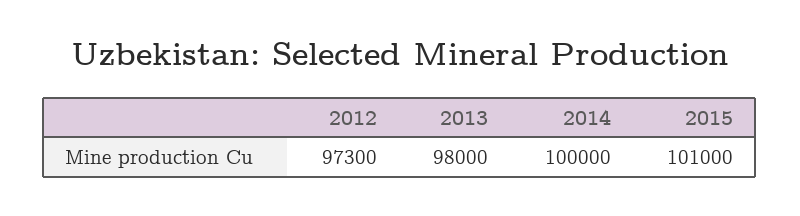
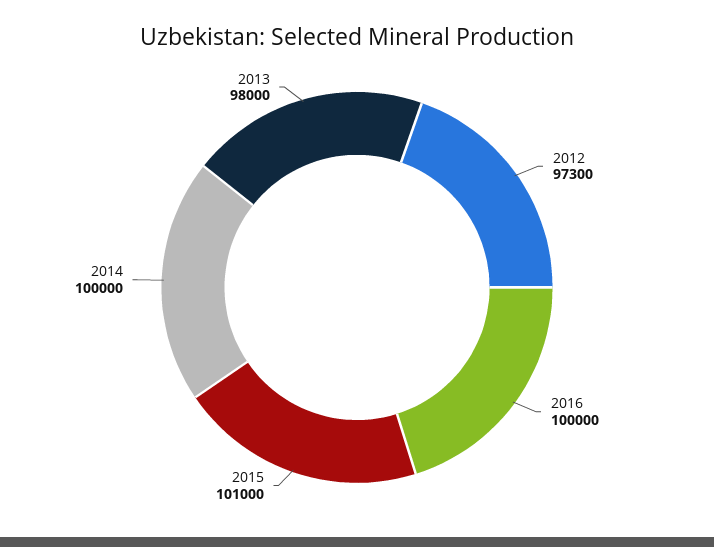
2016: none -> 100000

